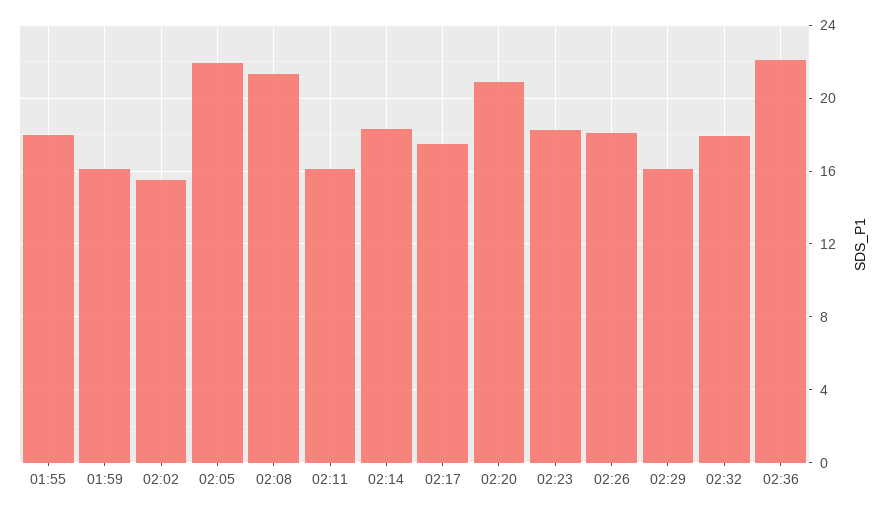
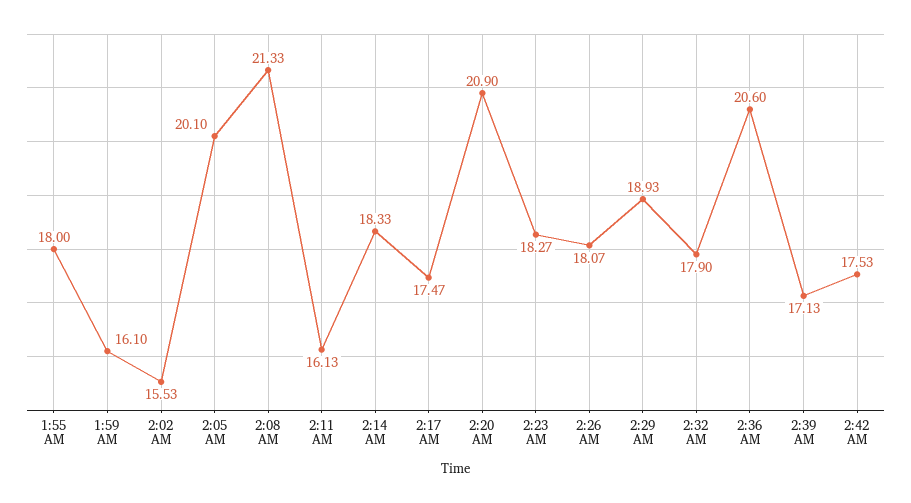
02:05: 22 -> 20.1
02:29: 16 -> 18.93
02:36: 22 -> 20.6
2:39 AM: none -> 17.13
2:42 AM: none -> 17.53

